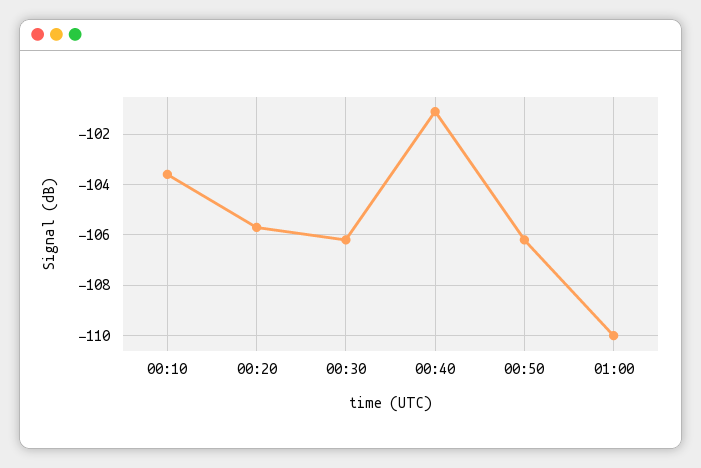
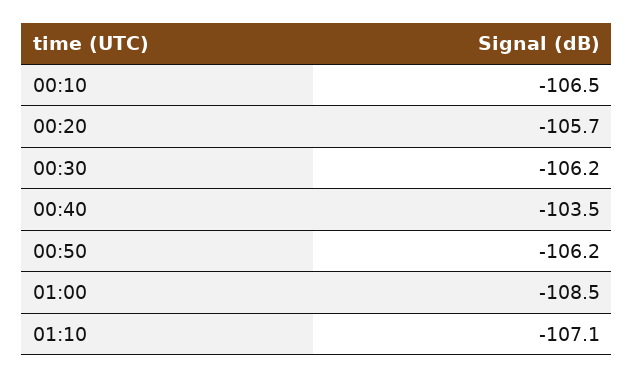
00:10: -103.5 -> -106.5
00:40: -101 -> -103.5
01:00: -110 -> -108.5
01:10: none -> -107.1

